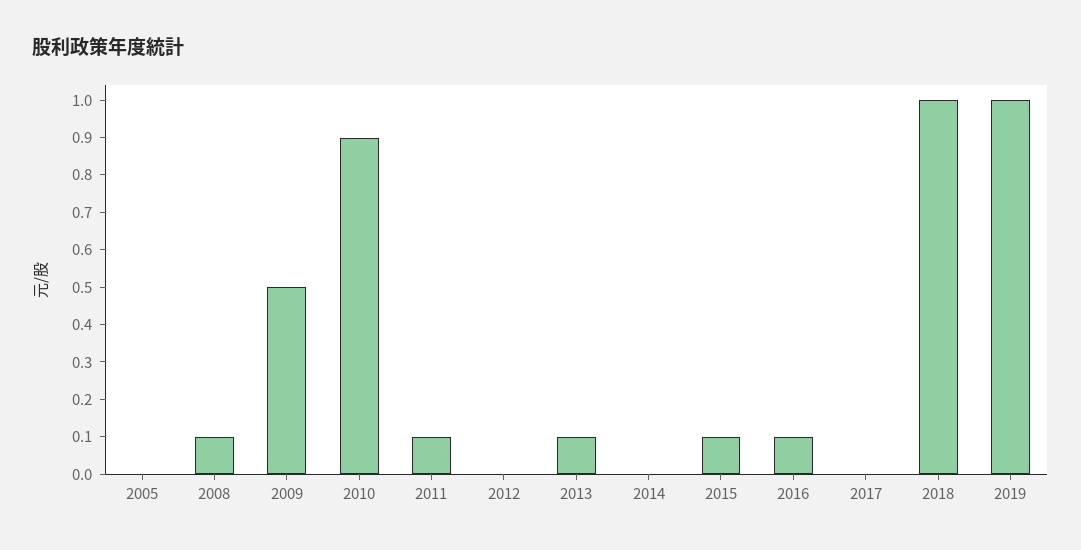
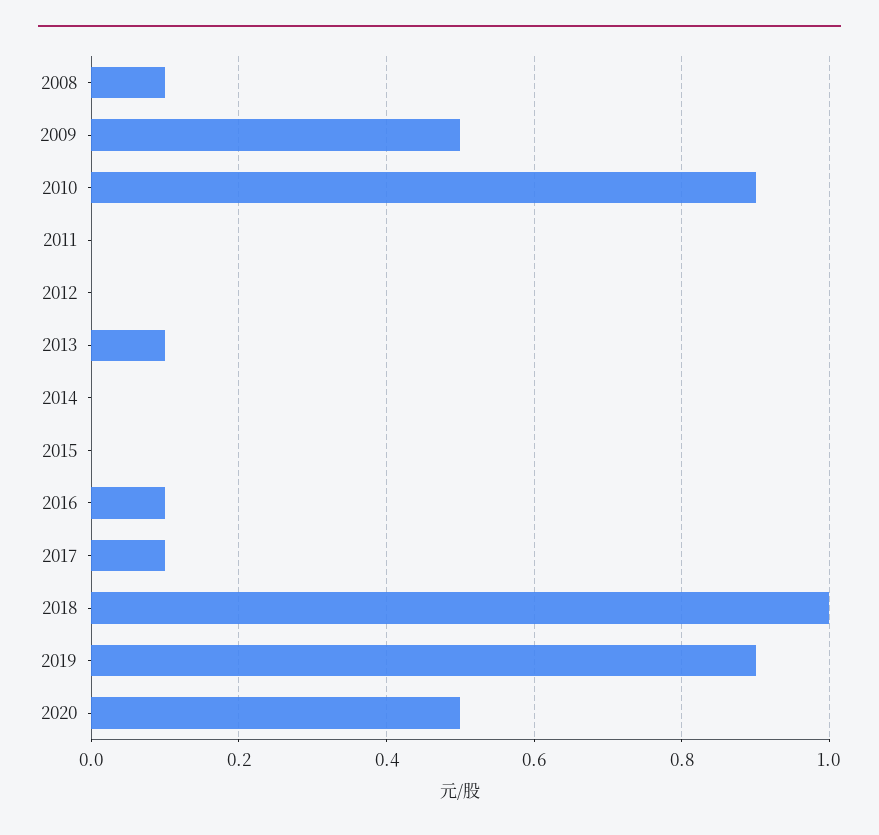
2005: 0 -> none
2011: 0.1 -> 0
2015: 0.1 -> 0
2017: 0 -> 0.1
2019: 1 -> 0.9
2020: none -> 0.5

